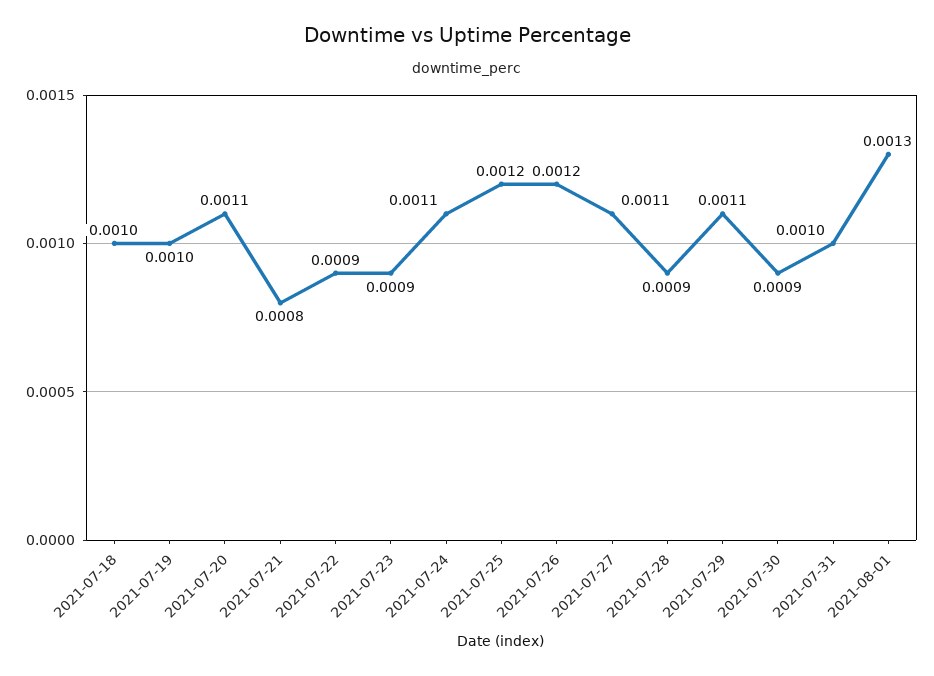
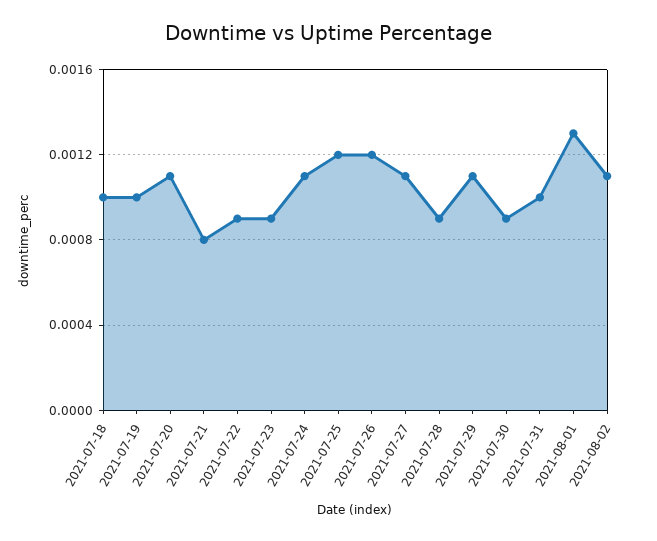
2021-08-02: none -> 0.0011

